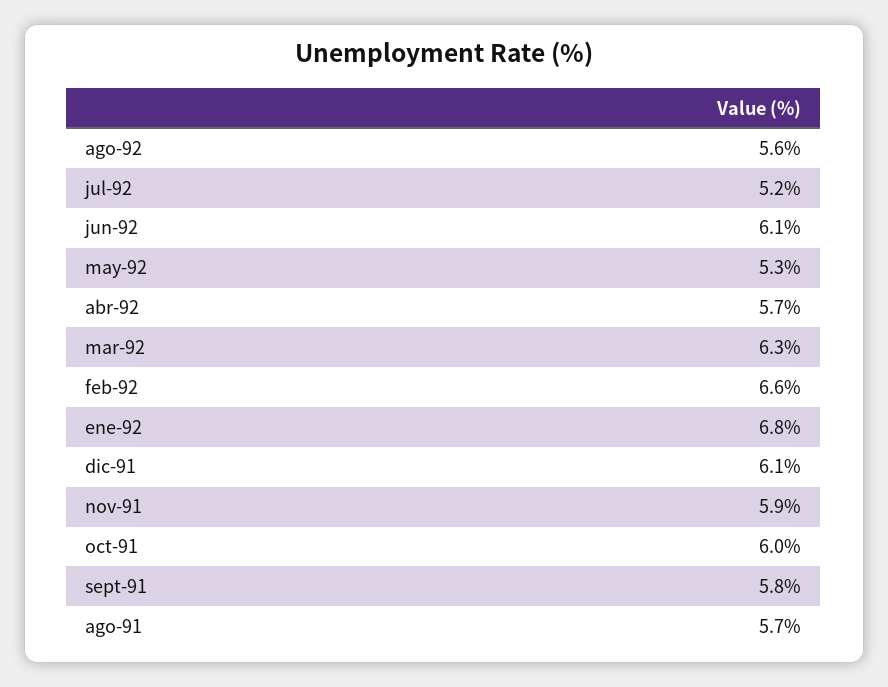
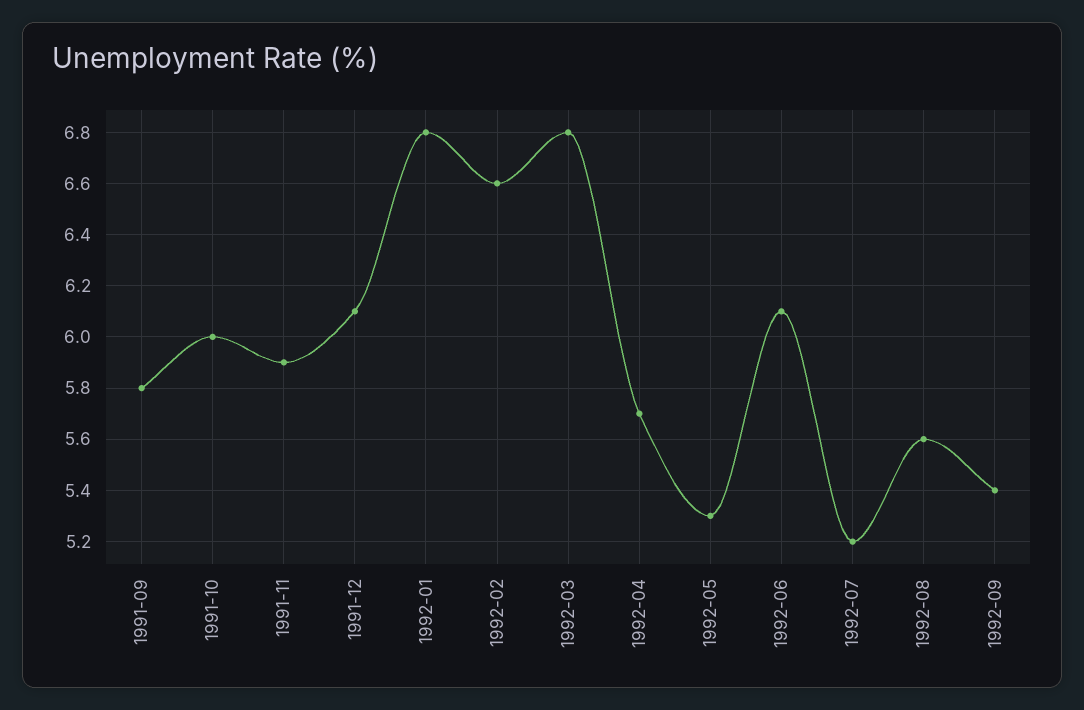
mar-92: 6.3 -> 6.8
ago-91: 5.7 -> none
1992-09: none -> 5.4

